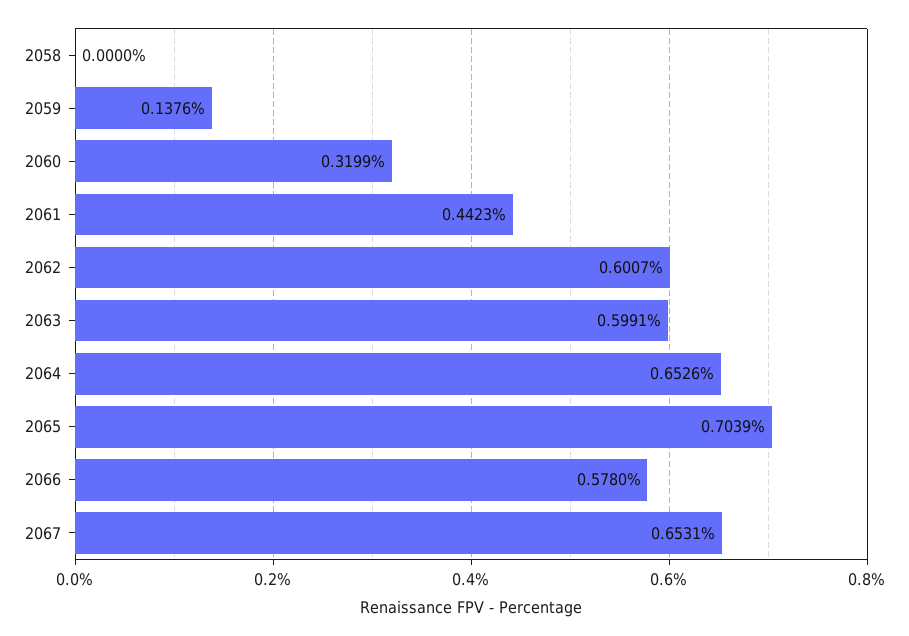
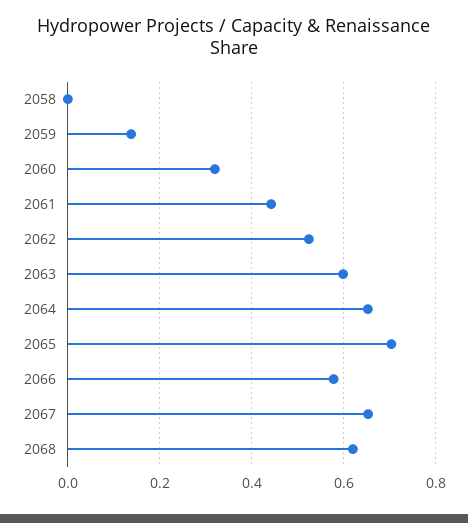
2062: 0.6007 -> 0.52
2068: none -> 0.62

